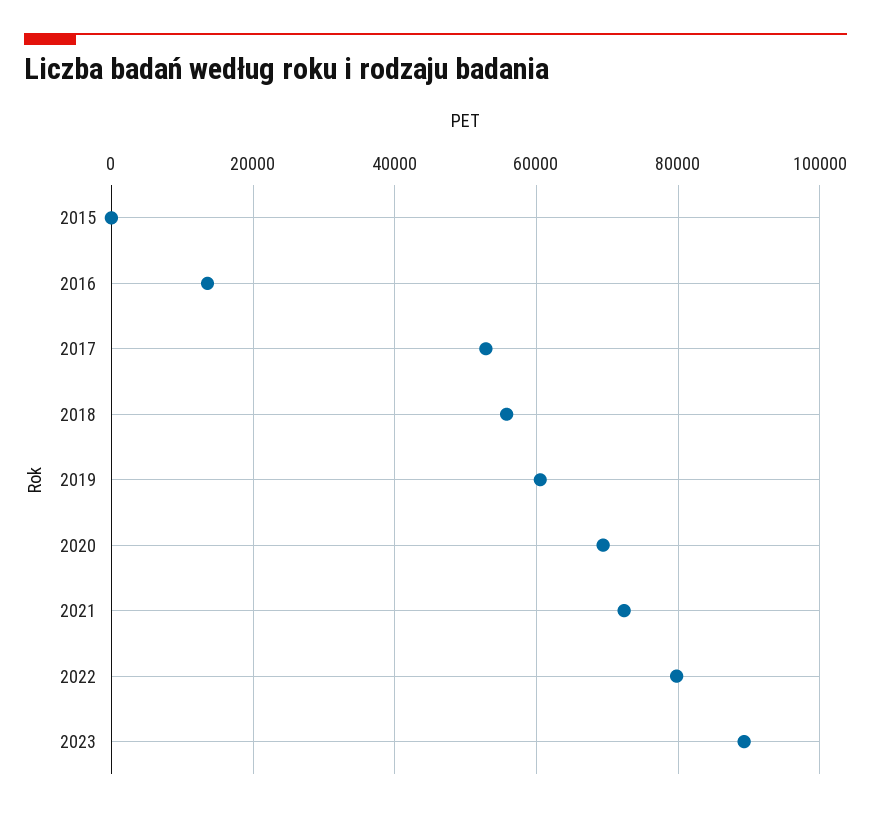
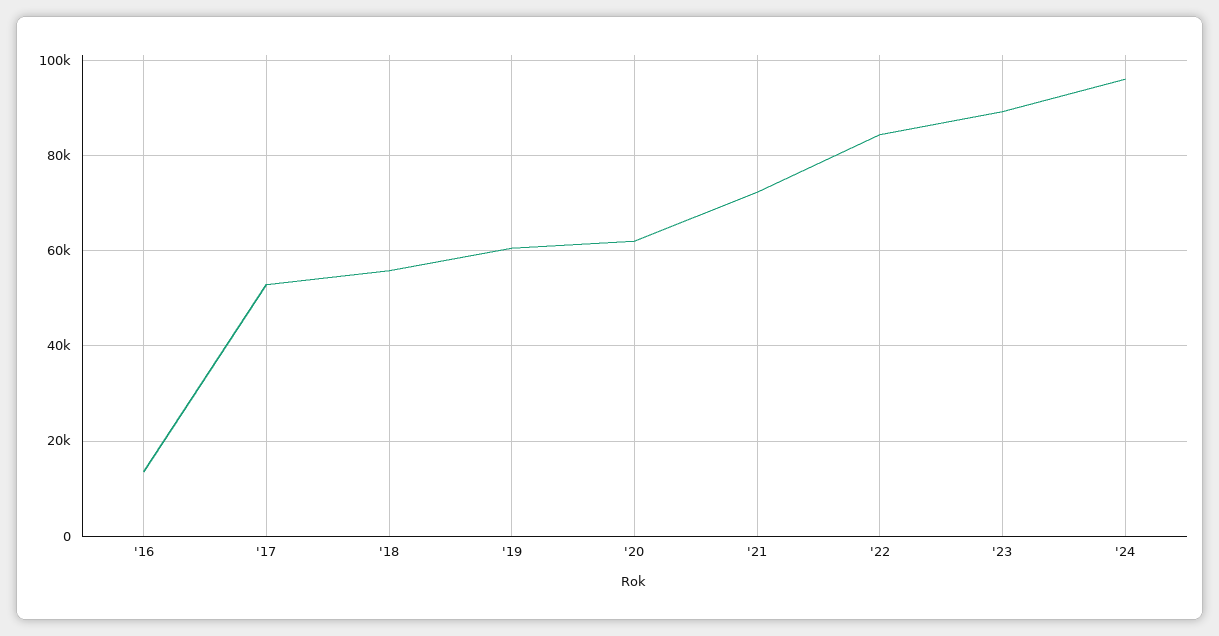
2015: 0 -> none
2020: 70000 -> 62000
2022: 80000 -> 84000
'24: none -> 96000

